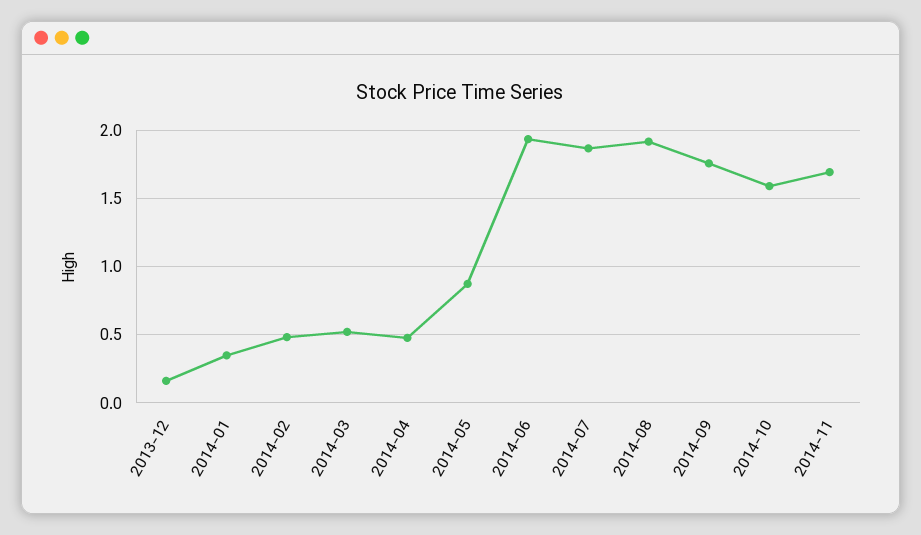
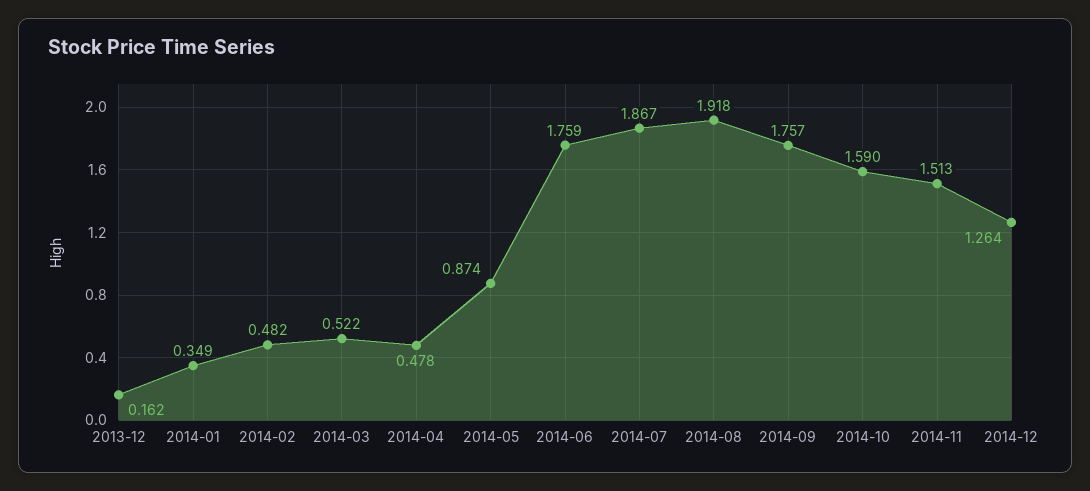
2014-06: 1.95 -> 1.759
2014-11: 1.7 -> 1.513
2014-12: none -> 1.264

